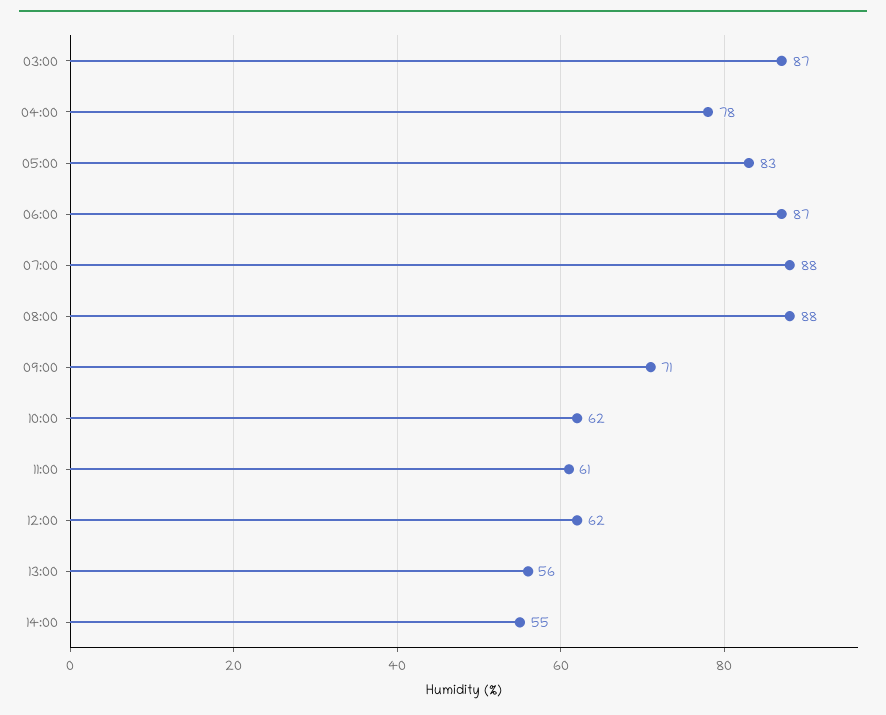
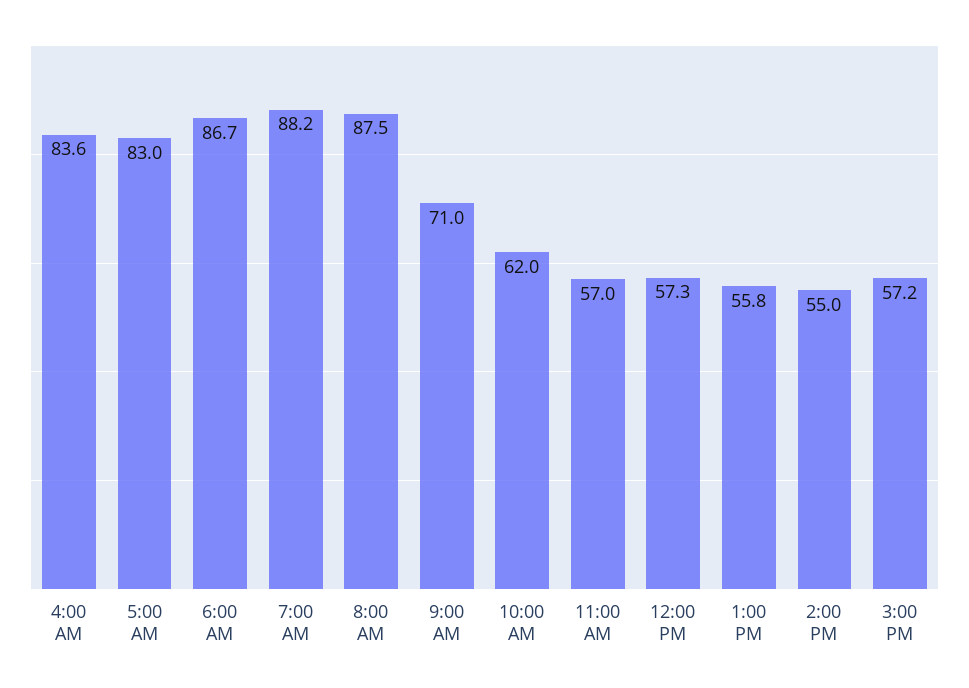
03:00: 87 -> none
04:00: 78 -> 83.6
11:00: 61 -> 57
12:00: 62 -> 57.3
3:00 PM: none -> 57.2

